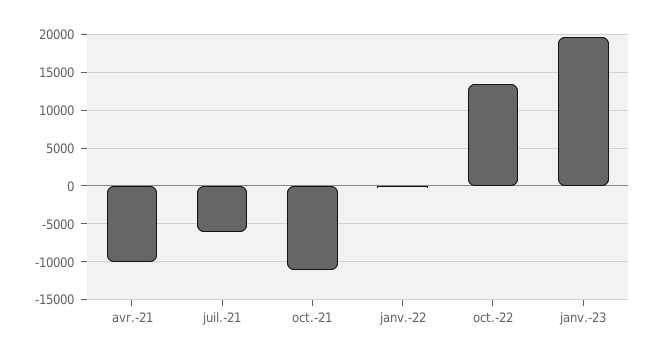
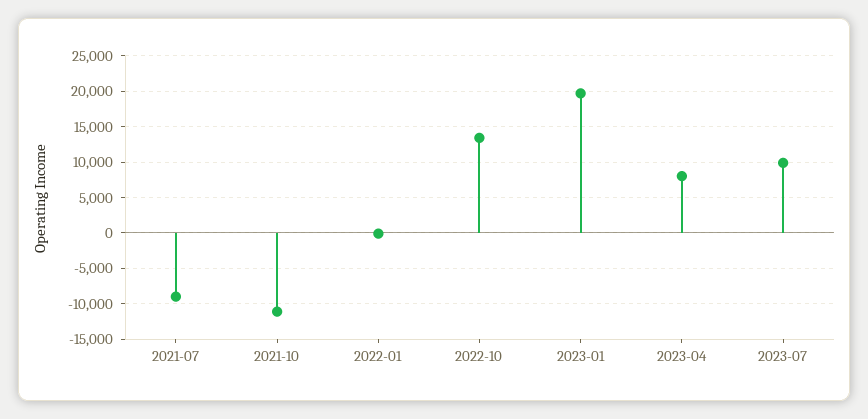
avr.-21: -10000 -> none
juil.-21: -6000 -> -9000
2023-04: none -> 8000
2023-07: none -> 10000

